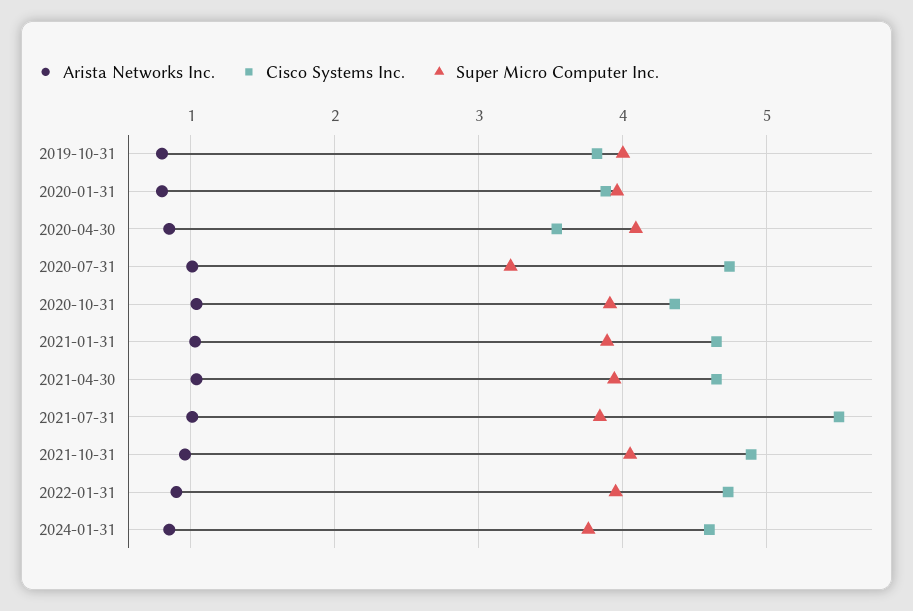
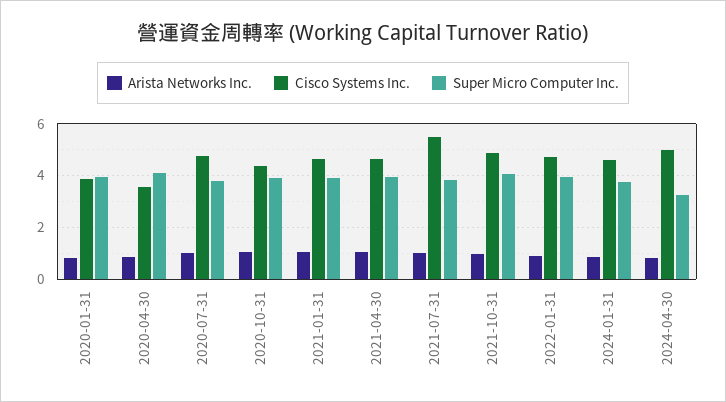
Arista Networks Inc., 2019-10-31: 0.8 -> none
Cisco Systems Inc., 2019-10-31: 3.8 -> none
Super Micro Computer Inc., 2019-10-31: 4 -> none
Super Micro Computer Inc., 2020-07-31: 3.2 -> 3.75
Arista Networks Inc., 2024-04-30: none -> 0.75
Cisco Systems Inc., 2024-04-30: none -> 5
Super Micro Computer Inc., 2024-04-30: none -> 3.25

